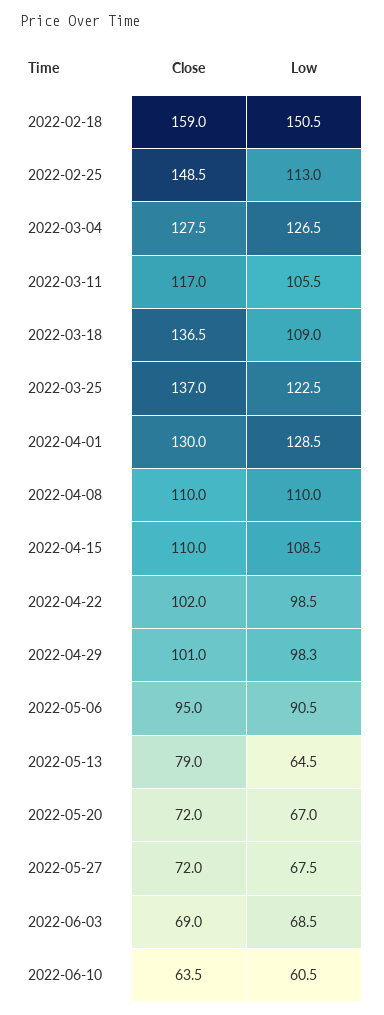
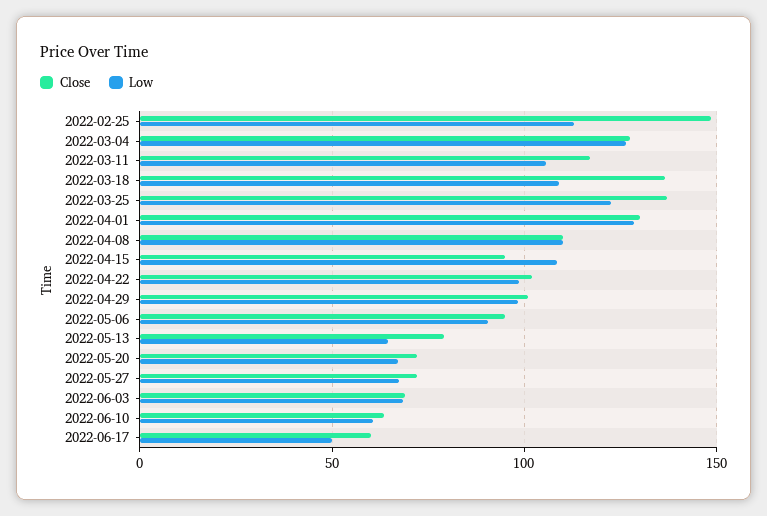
Close, 2022-02-18: 159 -> none
Low, 2022-02-18: 150.5 -> none
Close, 2022-04-15: 110 -> 95
Close, 2022-06-17: none -> 60
Low, 2022-06-17: none -> 50

